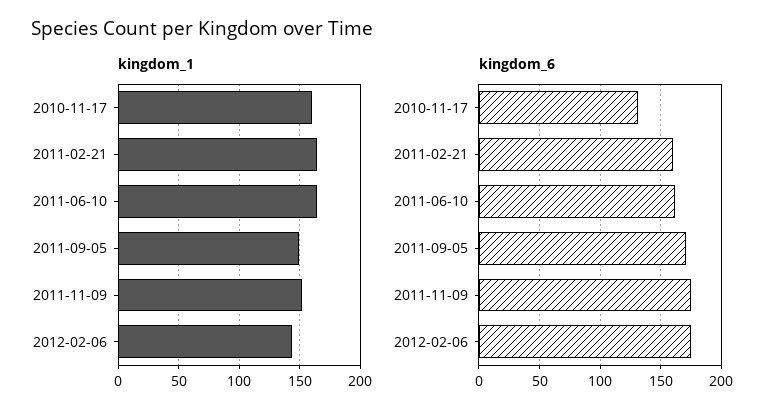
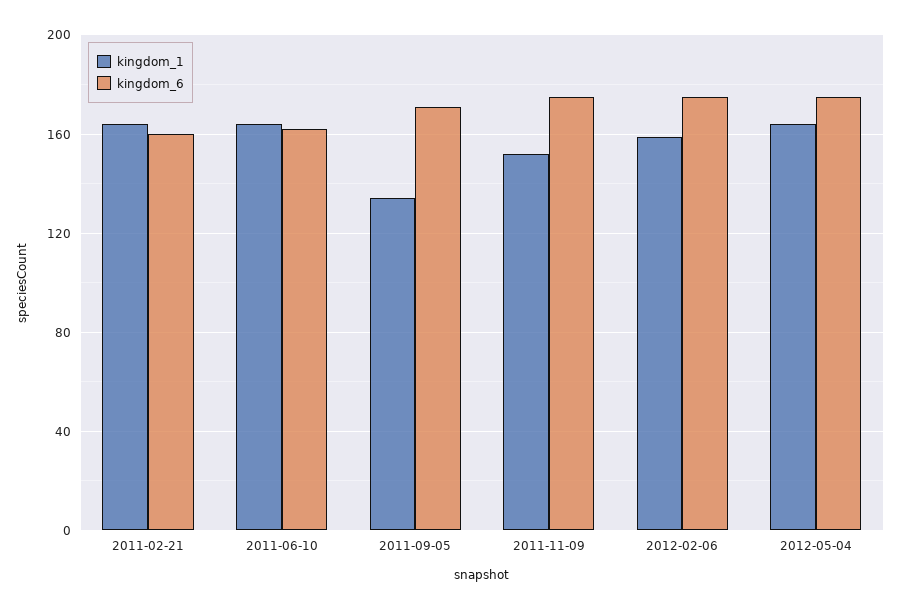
kingdom_1, 2010-11-17: 160 -> none
kingdom_1, 2011-09-05: 150 -> 135
kingdom_1, 2012-02-06: 145 -> 160
kingdom_6, 2010-11-17: 130 -> none
kingdom_1, 2012-05-04: none -> 165
kingdom_6, 2012-05-04: none -> 175

